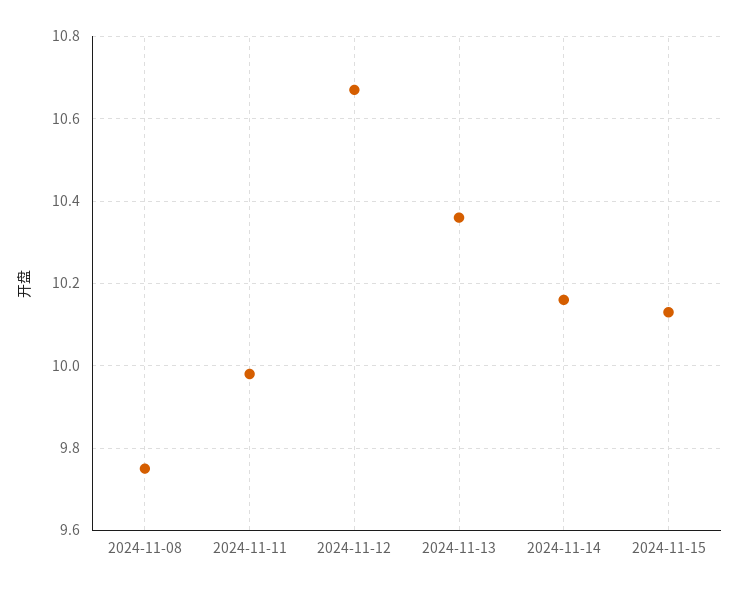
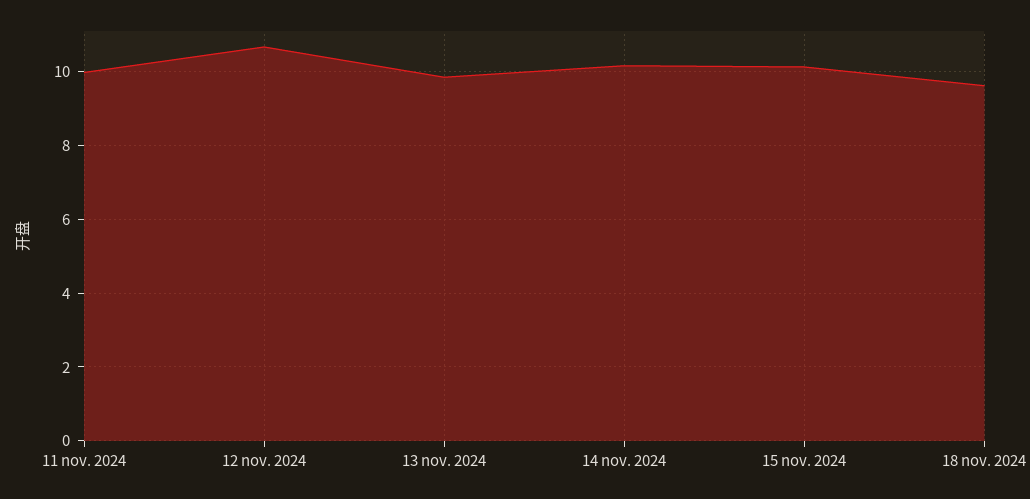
2024-11-08: 9.75 -> none
2024-11-13: 10.35 -> 9.8
18 nov. 2024: none -> 9.6

